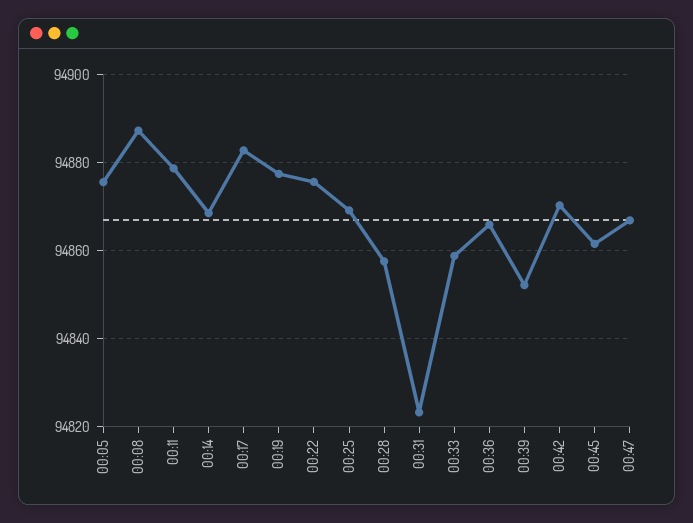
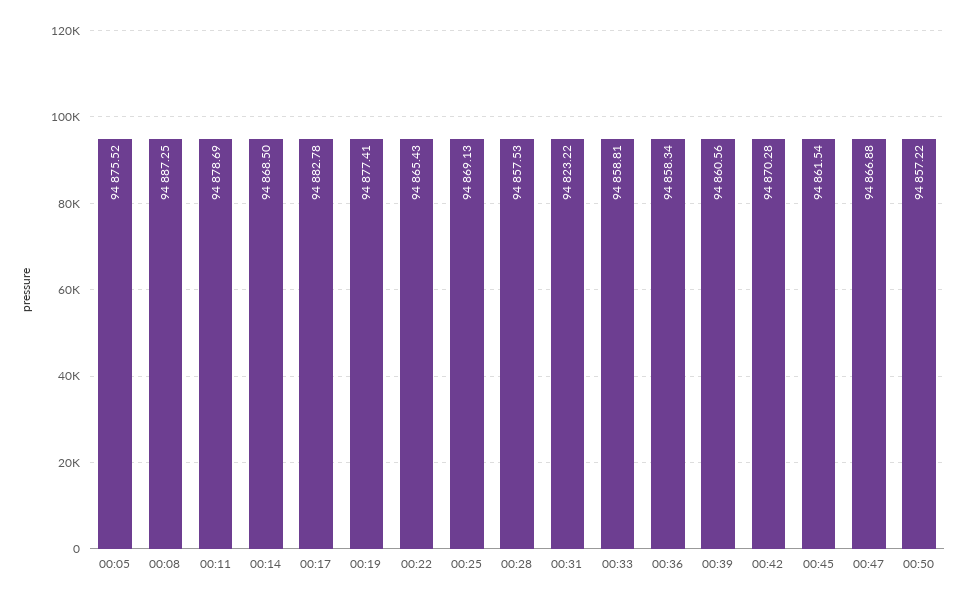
00:22: 94876 -> 94865.43
00:36: 94866 -> 94858.34
00:39: 94852 -> 94860.56
00:50: none -> 94857.22

